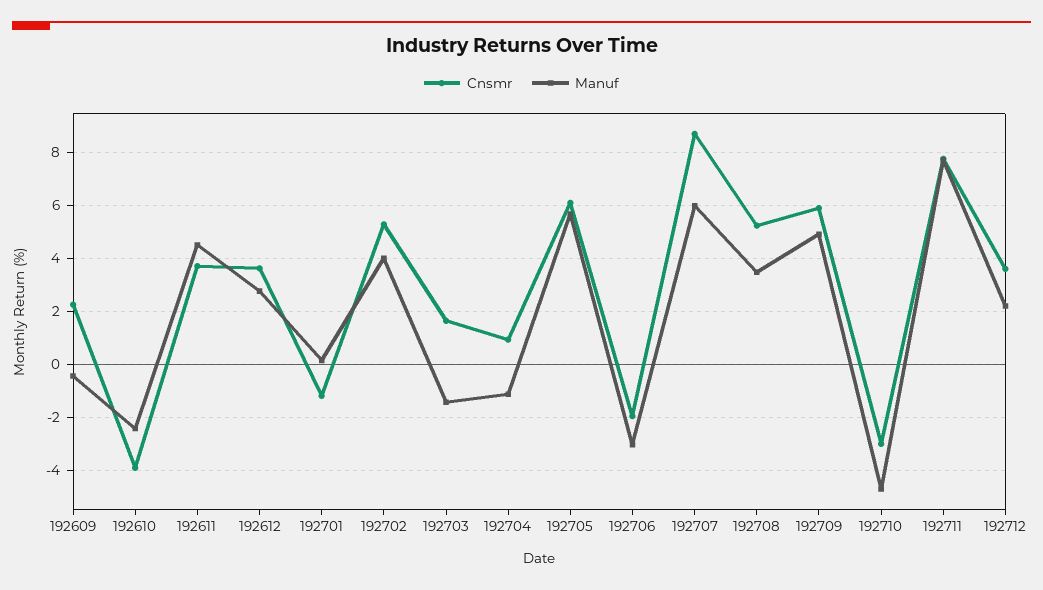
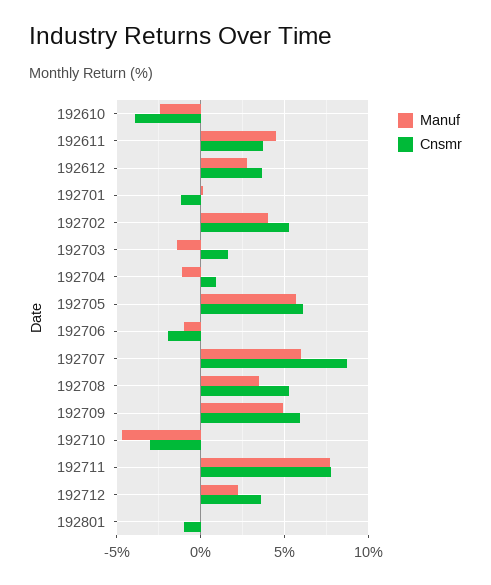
Cnsmr, 192609: 2.25 -> none
Manuf, 192609: -0.5 -> none
Manuf, 192706: -3 -> -1
Manuf, 192801: none -> 0
Cnsmr, 192801: none -> -1

